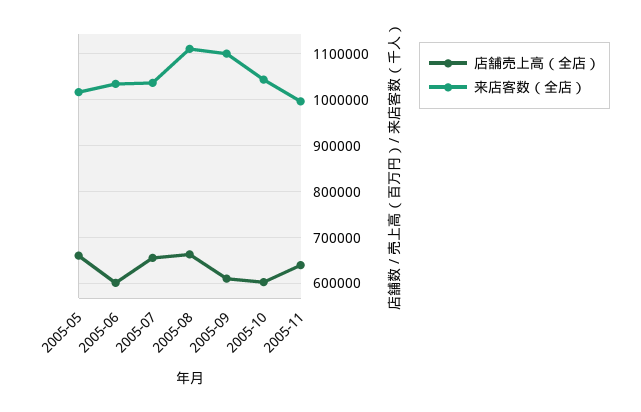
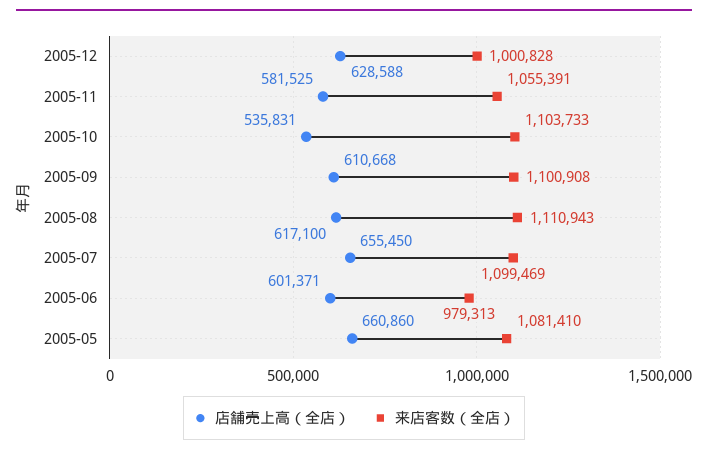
来店客数（全店）, 2005-05: 1020000 -> 1081410
来店客数（全店）, 2005-06: 1040000 -> 979313
来店客数（全店）, 2005-07: 1040000 -> 1099469
店舗売上高（全店）, 2005-08: 660000 -> 617100
店舗売上高（全店）, 2005-10: 600000 -> 535831
来店客数（全店）, 2005-10: 1040000 -> 1103733
店舗売上高（全店）, 2005-11: 640000 -> 581525
来店客数（全店）, 2005-11: 1000000 -> 1055391
店舗売上高（全店）, 2005-12: none -> 628588
来店客数（全店）, 2005-12: none -> 1000828

